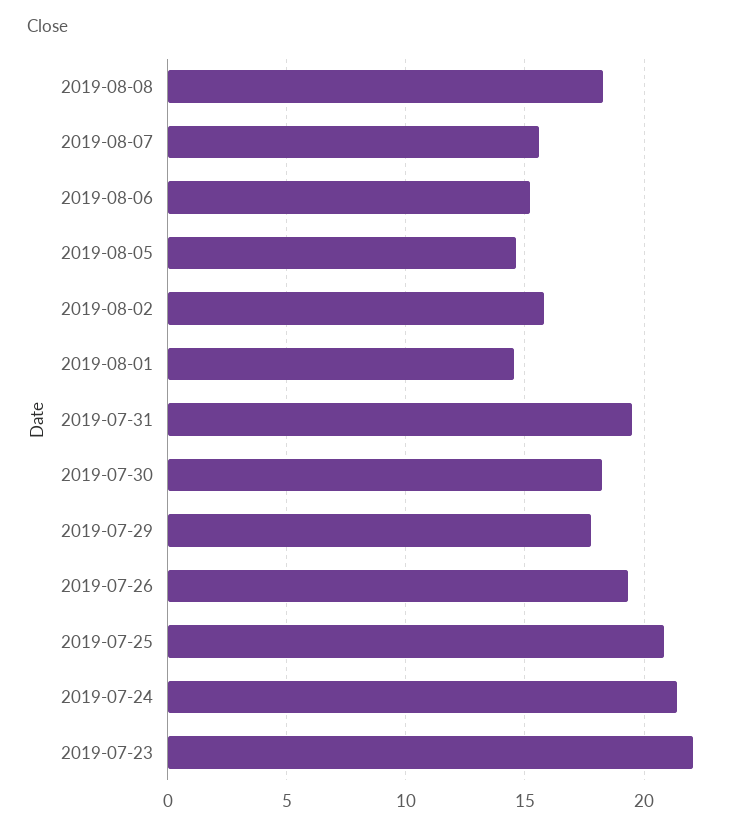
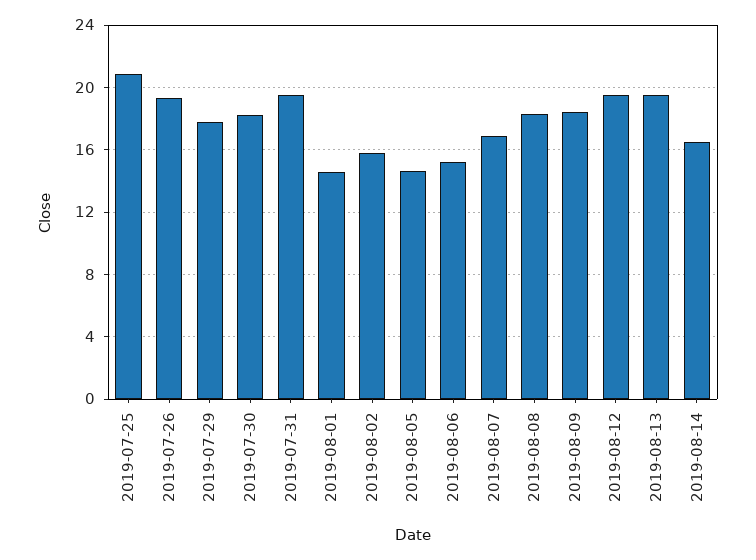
2019-08-07: 15.5 -> 17
2019-07-24: 21.5 -> none
2019-07-23: 22 -> none
2019-08-09: none -> 18.5
2019-08-12: none -> 19.5
2019-08-13: none -> 19.5
2019-08-14: none -> 16.5

